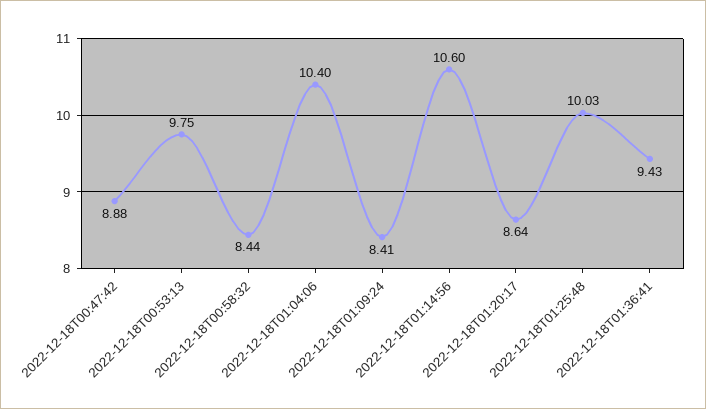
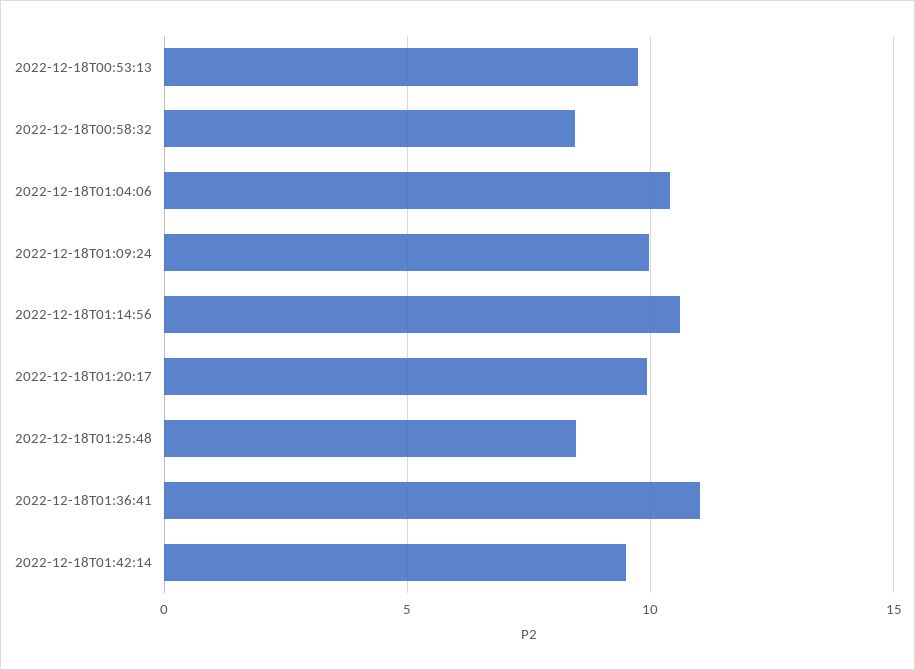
2022-12-18T00:47:42: 8.88 -> none
2022-12-18T01:09:24: 8.41 -> 10
2022-12-18T01:20:17: 8.64 -> 10
2022-12-18T01:25:48: 10.03 -> 8.5
2022-12-18T01:36:41: 9.43 -> 11
2022-12-18T01:42:14: none -> 9.5

